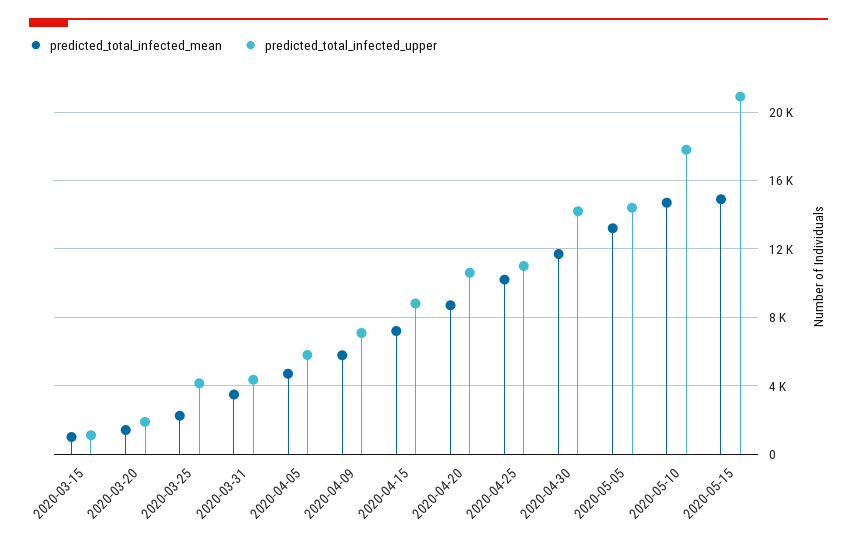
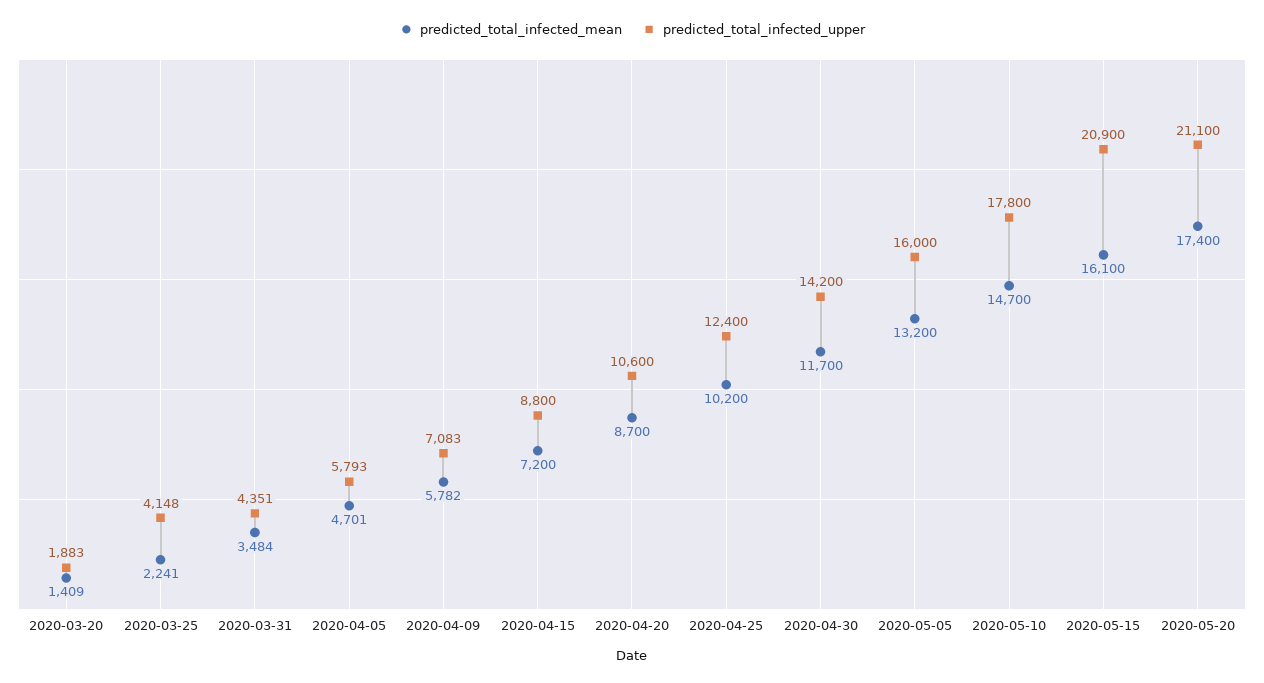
predicted_total_infected_mean, 2020-03-15: 1000 -> none
predicted_total_infected_upper, 2020-03-15: 1000 -> none
predicted_total_infected_upper, 2020-04-25: 11000 -> 12400
predicted_total_infected_upper, 2020-05-05: 14500 -> 16000
predicted_total_infected_mean, 2020-05-15: 15000 -> 16100
predicted_total_infected_mean, 2020-05-20: none -> 17400
predicted_total_infected_upper, 2020-05-20: none -> 21100

